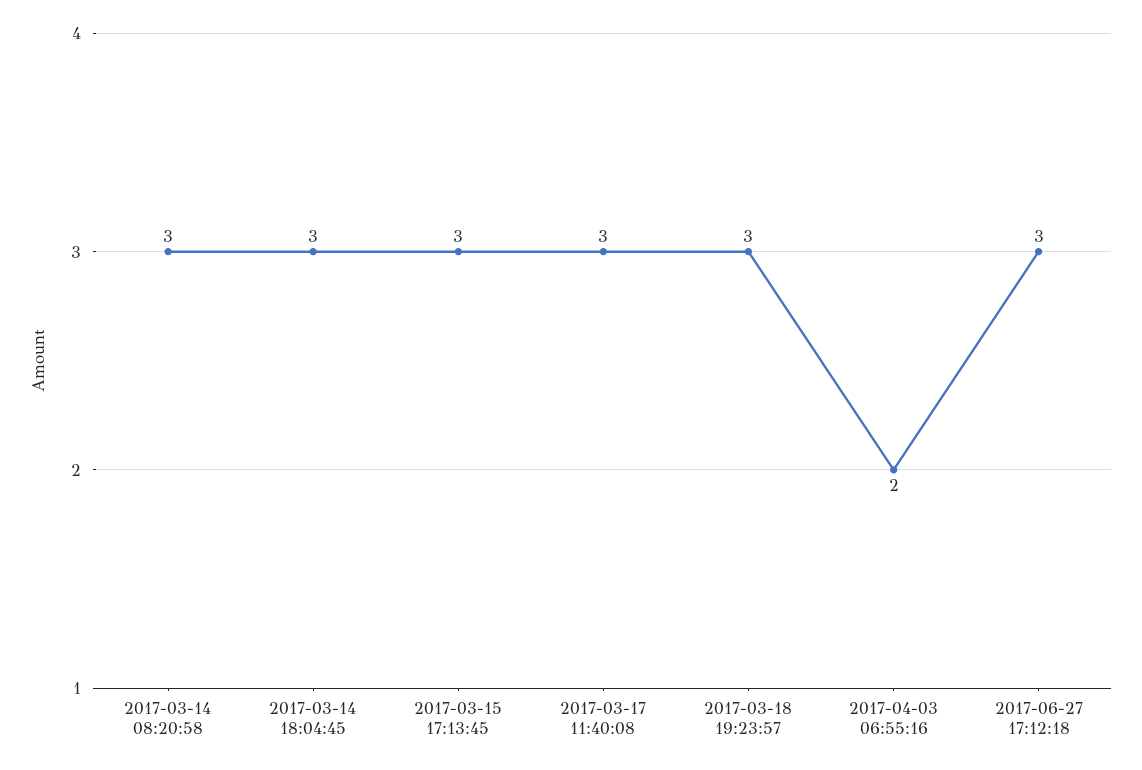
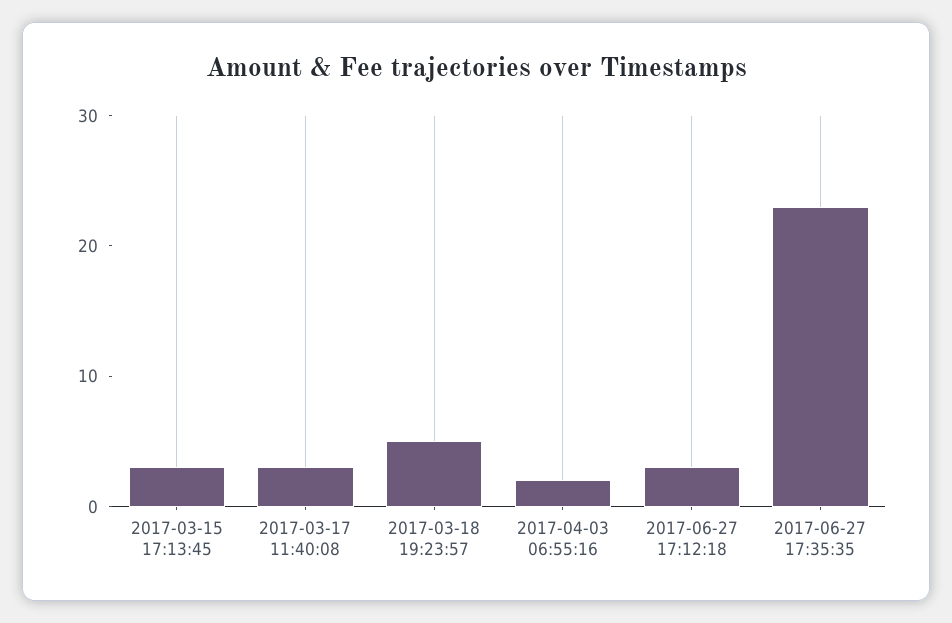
2017-03-14 08:20:58: 3 -> none
2017-03-14 18:04:45: 3 -> none
2017-03-18 19:23:57: 3 -> 5
2017-06-27 17:35:35: none -> 23

